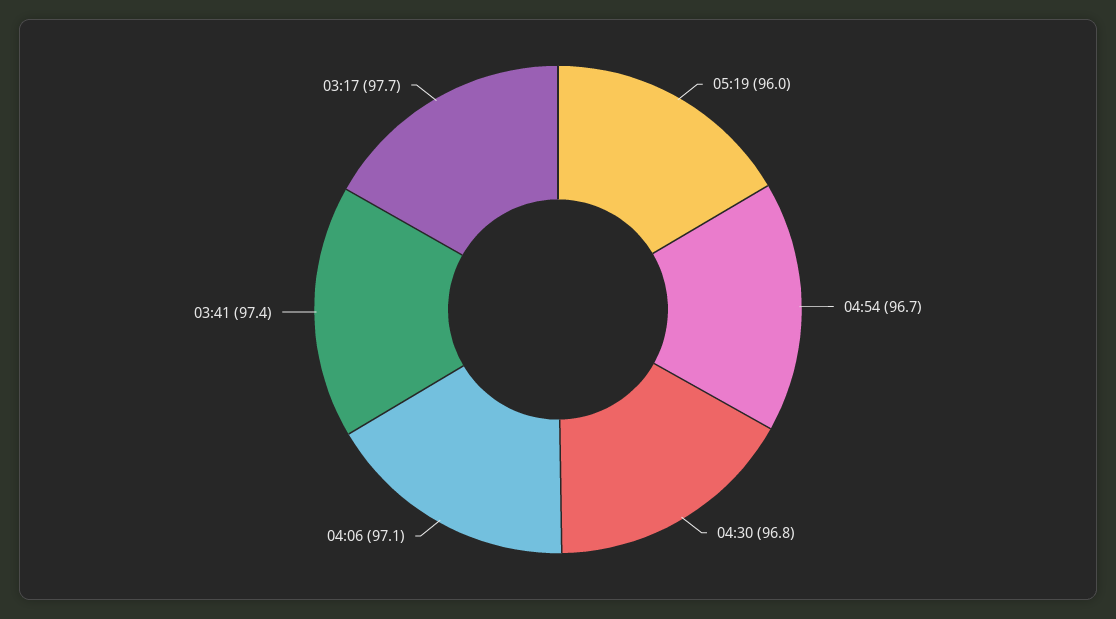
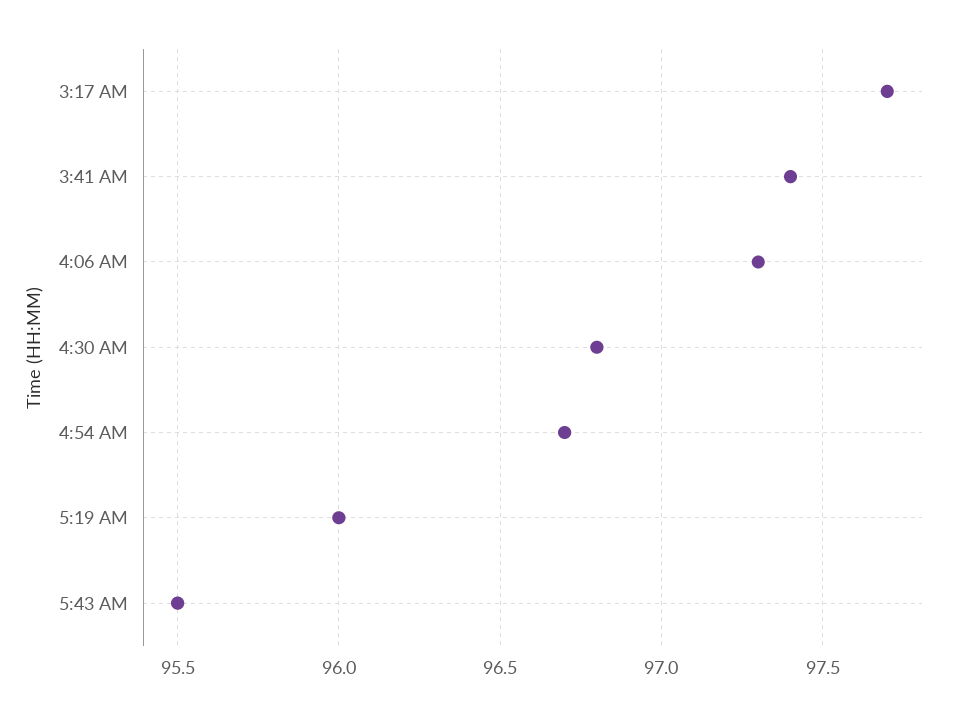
04:06: 97.1 -> 97.3
5:43 AM: none -> 95.5

